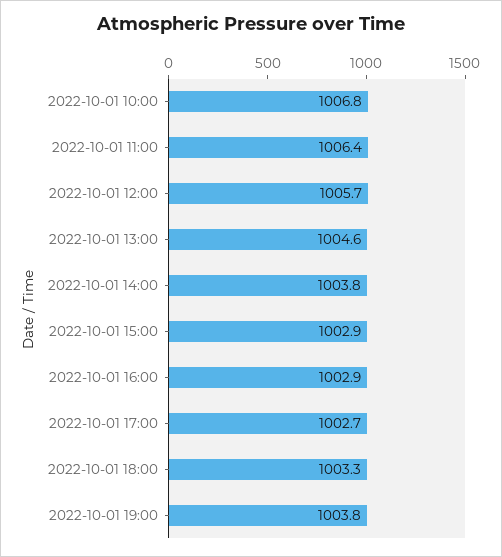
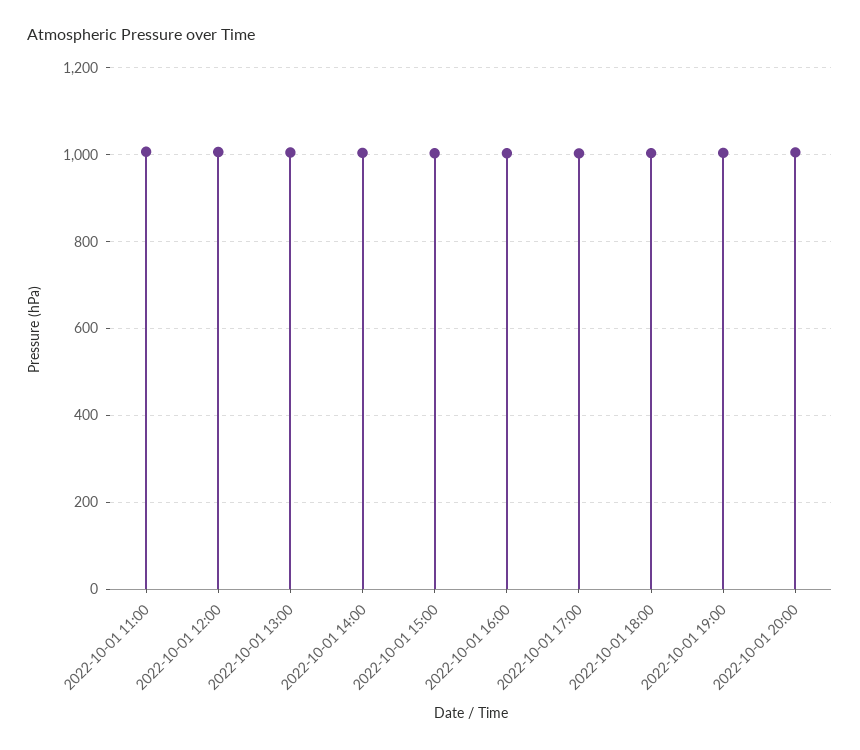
2022-10-01 10:00: 1006.8 -> none
2022-10-01 20:00: none -> 1000

